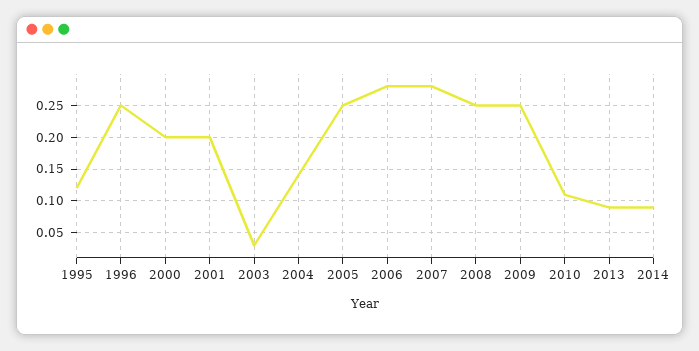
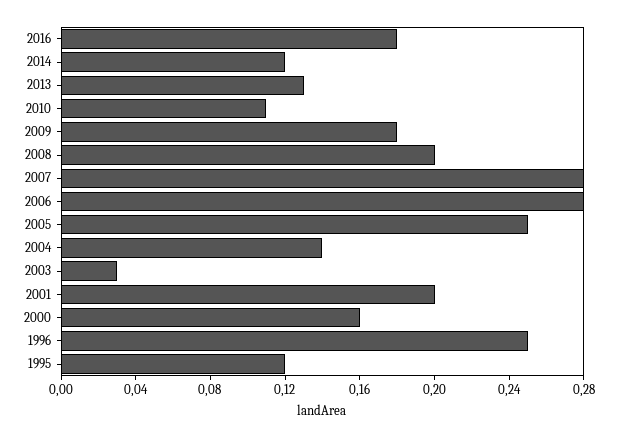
2000: 0.2 -> 0.16
2008: 0.25 -> 0.2
2009: 0.25 -> 0.18
2013: 0.09 -> 0.13
2014: 0.09 -> 0.12
2016: none -> 0.18

